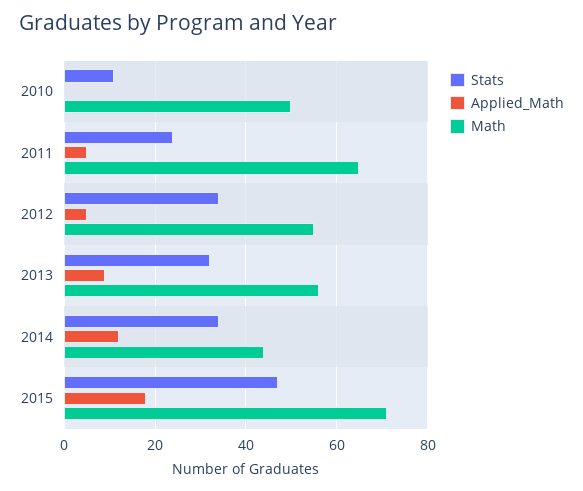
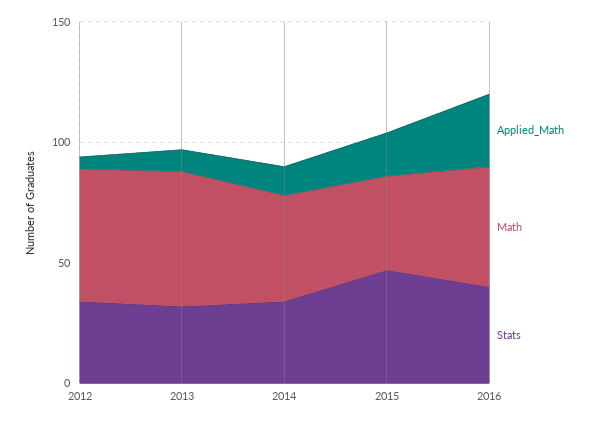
Stats, 2010: 10 -> none
Applied_Math, 2010: 0 -> none
Math, 2010: 50 -> none
Stats, 2011: 25 -> none
Applied_Math, 2011: 5 -> none
Math, 2011: 65 -> none
Math, 2015: 70 -> 40
Applied_Math, 2016: none -> 30
Math, 2016: none -> 50
Stats, 2016: none -> 40

